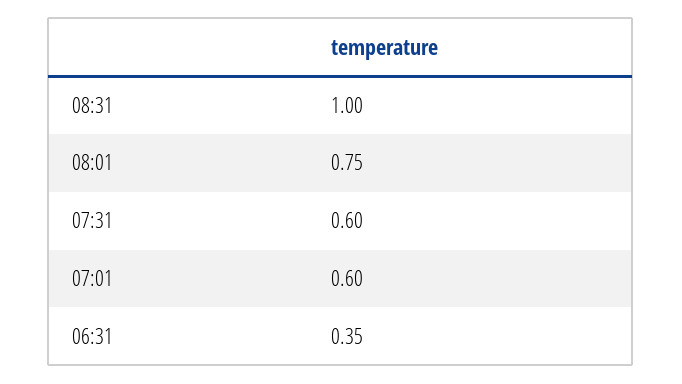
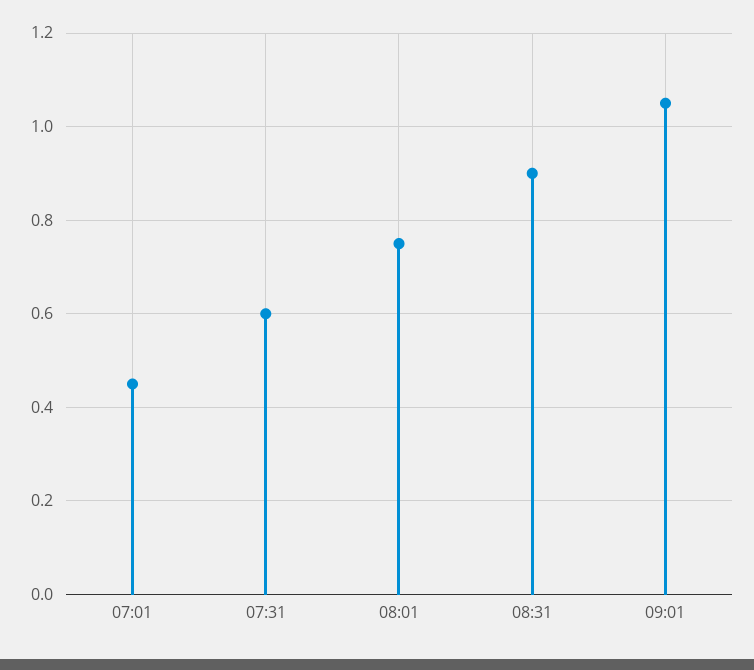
08:31: 1 -> 0.9
07:01: 0.6 -> 0.45
06:31: 0.35 -> none
09:01: none -> 1.05

